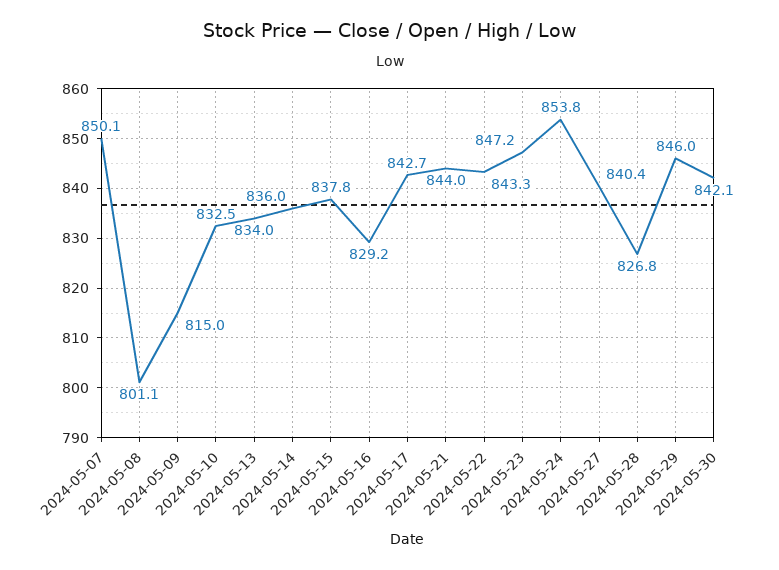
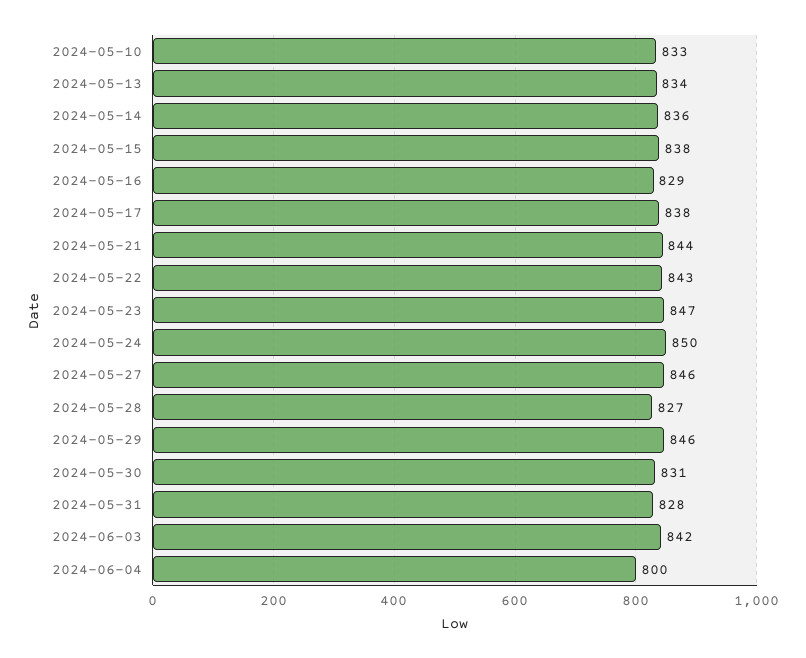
2024-05-07: 850.1 -> none
2024-05-08: 801.1 -> none
2024-05-09: 815 -> none
2024-05-17: 842.7 -> 838
2024-05-24: 853.8 -> 850
2024-05-27: 840.4 -> 846
2024-05-30: 842.1 -> 831
2024-05-31: none -> 828
2024-06-03: none -> 842
2024-06-04: none -> 800

